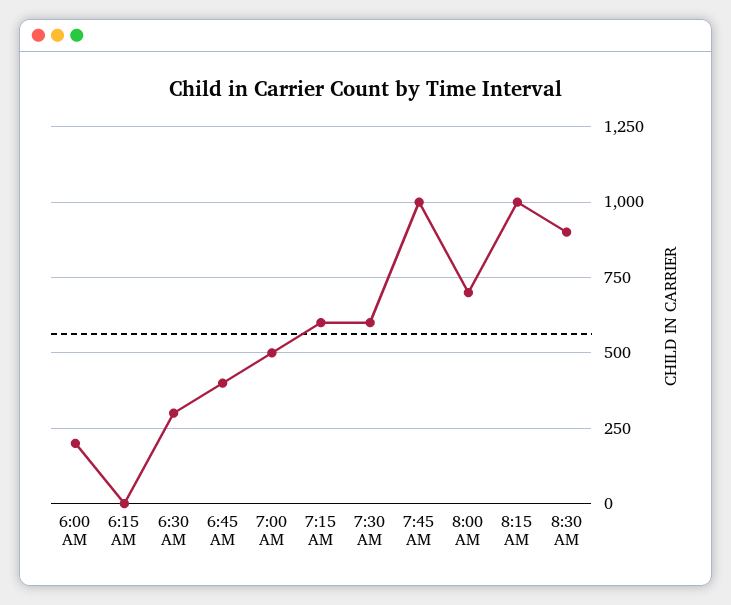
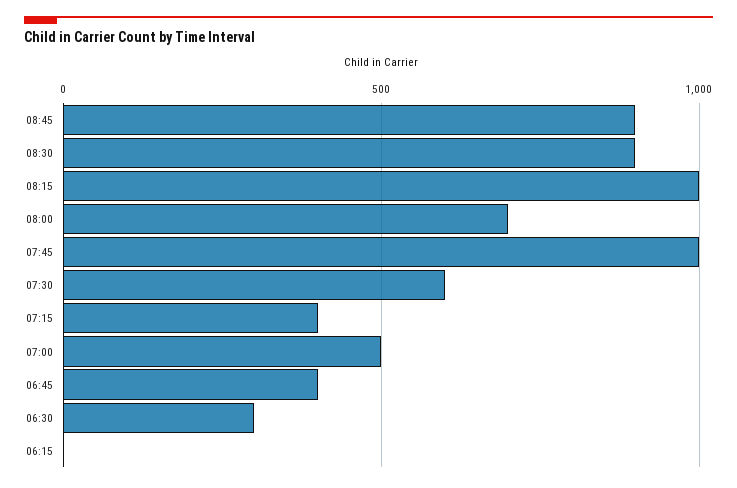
6:00 AM: 200 -> none
7:15 AM: 600 -> 400
08:45: none -> 900

